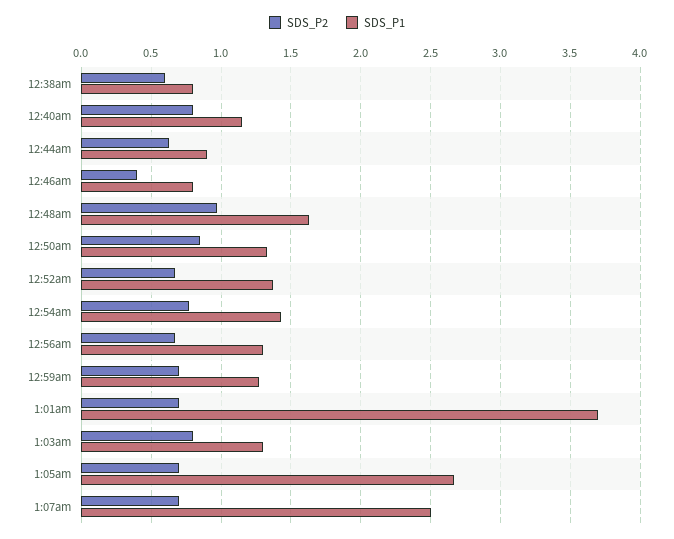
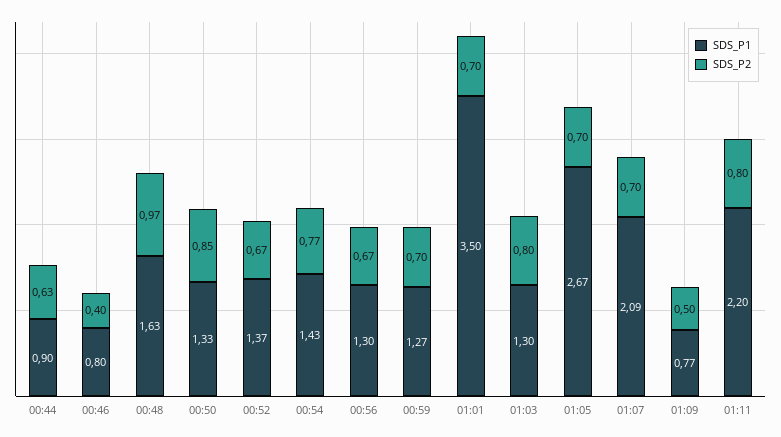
SDS_P2, 12:38am: 0.6 -> none
SDS_P1, 12:38am: 0.8 -> none
SDS_P2, 12:40am: 0.8 -> none
SDS_P1, 12:40am: 1.15 -> none
SDS_P1, 1:01am: 3.7 -> 3.5
SDS_P1, 1:07am: 2.5 -> 2.09
SDS_P1, 01:09: none -> 0.77
SDS_P2, 01:09: none -> 0.5
SDS_P1, 01:11: none -> 2.2
SDS_P2, 01:11: none -> 0.8

